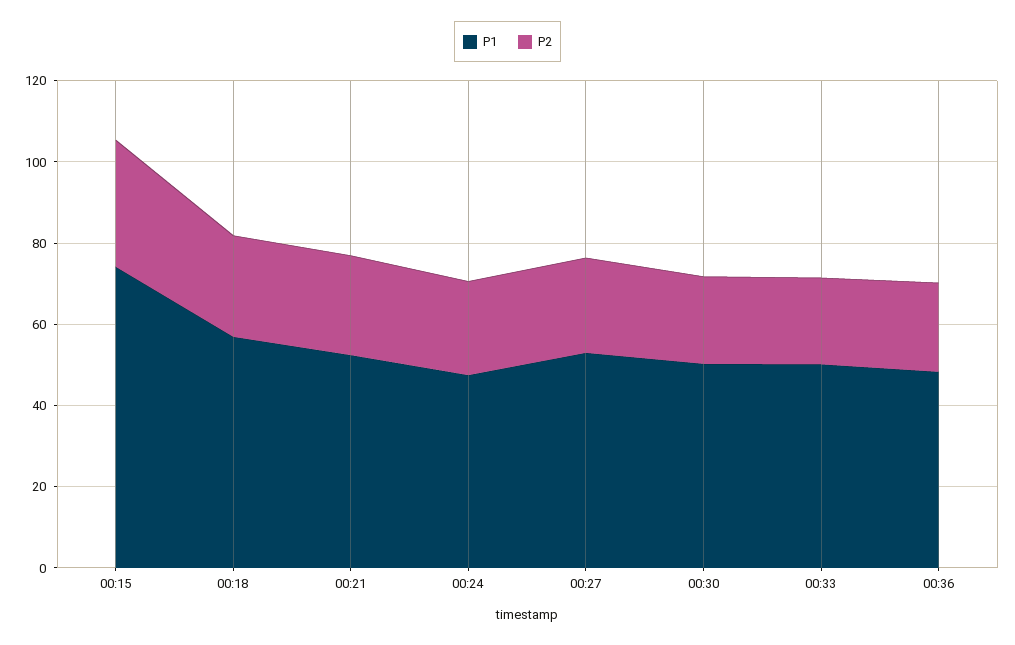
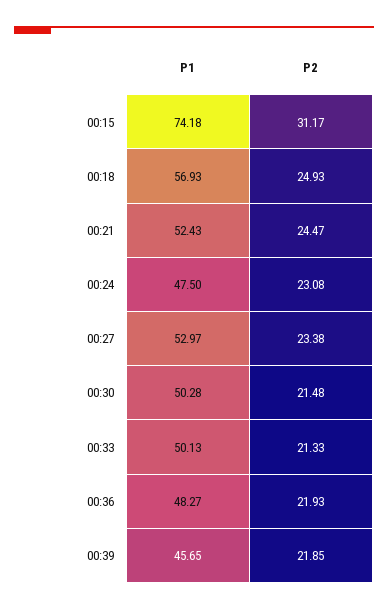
P1, 00:39: none -> 45.65
P2, 00:39: none -> 21.85

